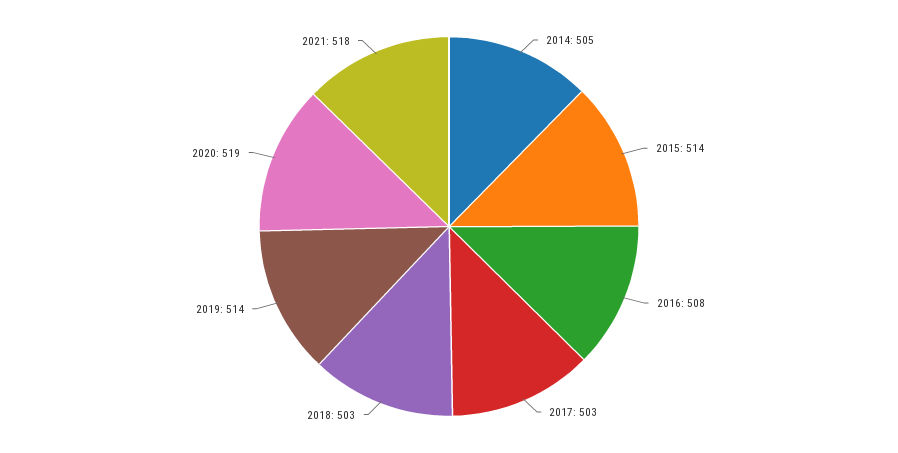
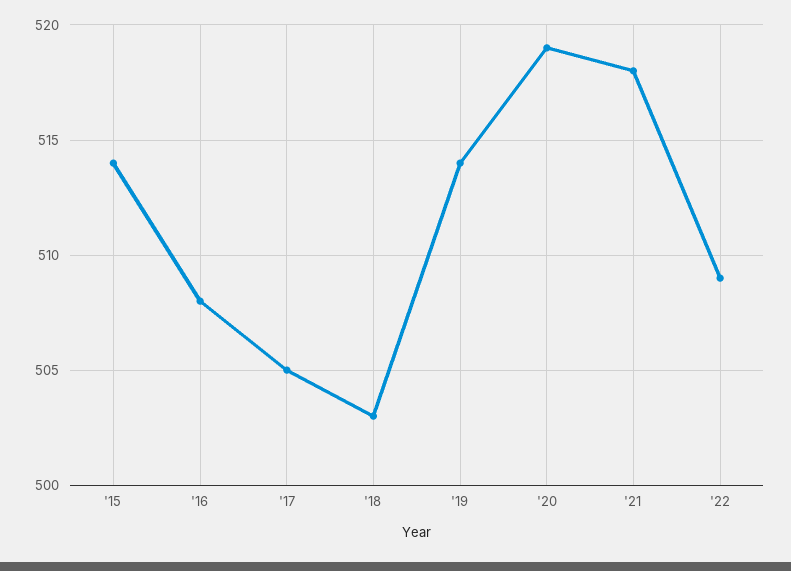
2014: 505 -> none
2017: 503 -> 505
'22: none -> 509

